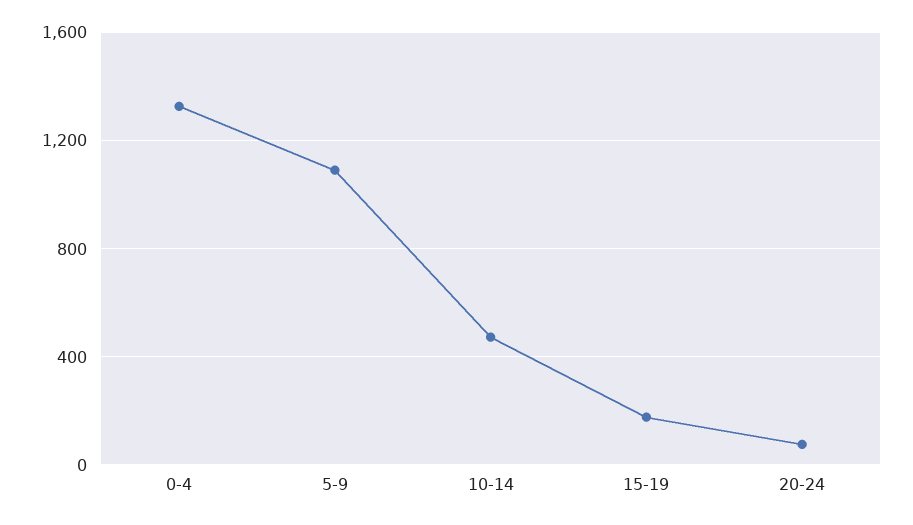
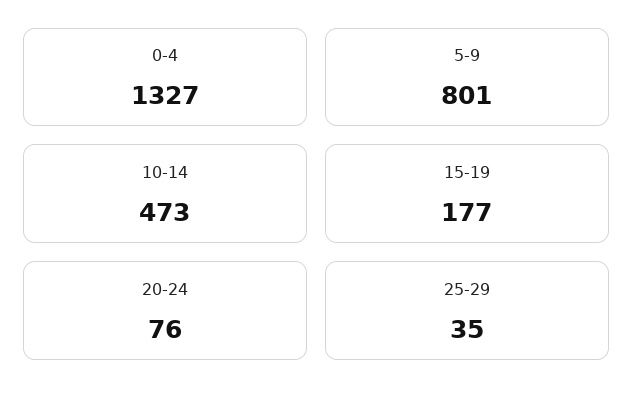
5-9: 1100 -> 801
25-29: none -> 35

